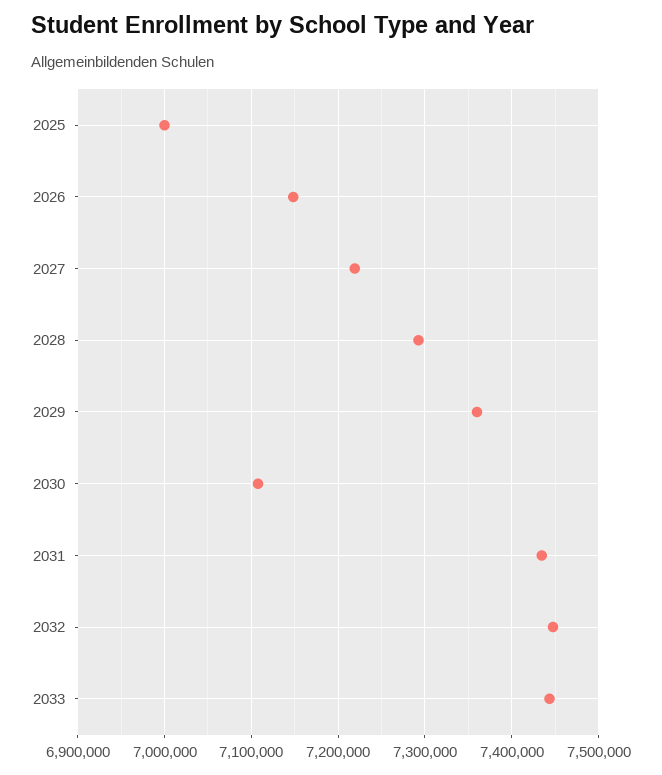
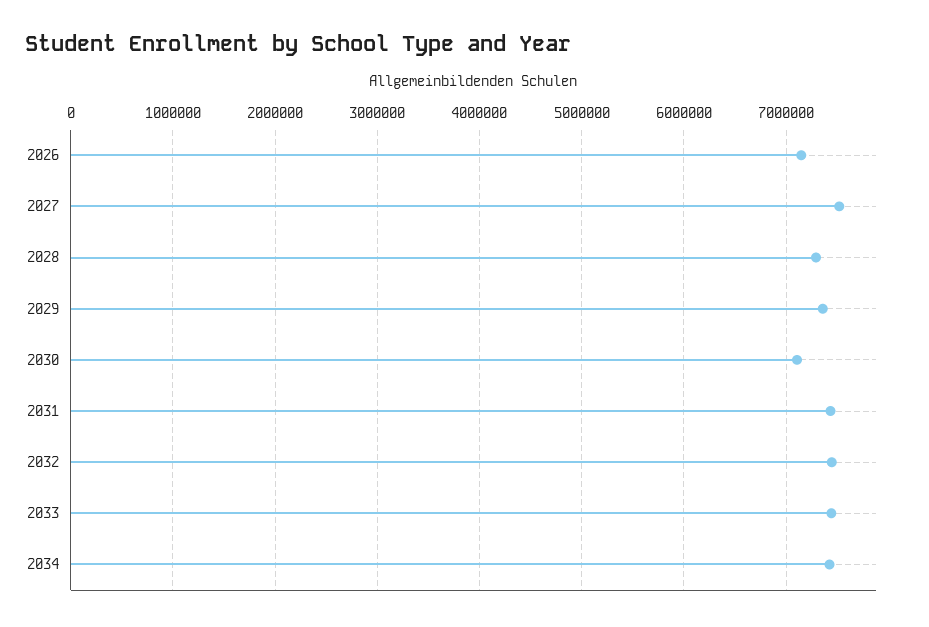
2025: 7000000 -> none
2027: 7220000 -> 7500000
2034: none -> 7400000

